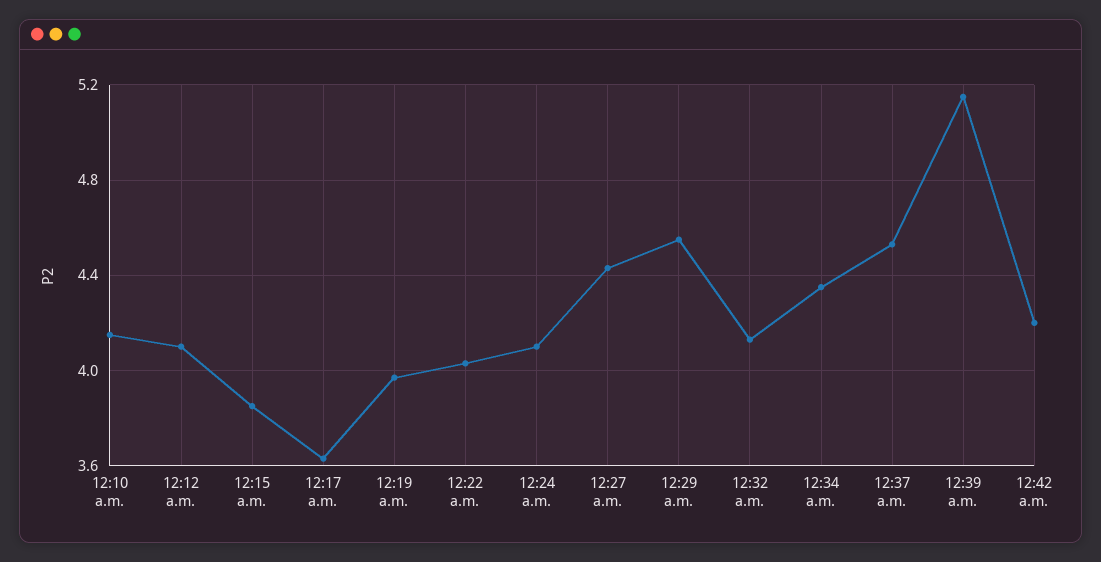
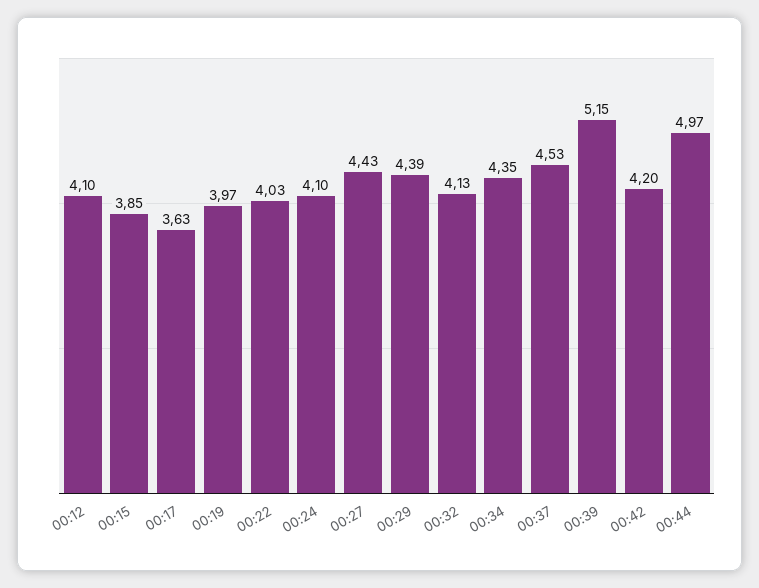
12:10 a.m.: 4.15 -> none
12:29 a.m.: 4.55 -> 4.39
00:44: none -> 4.97

